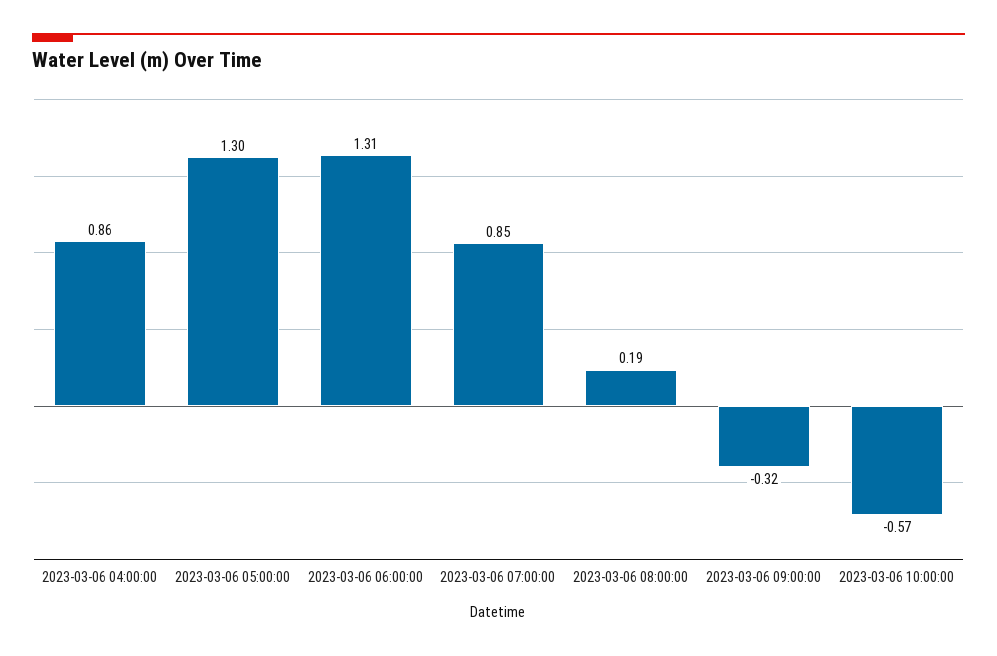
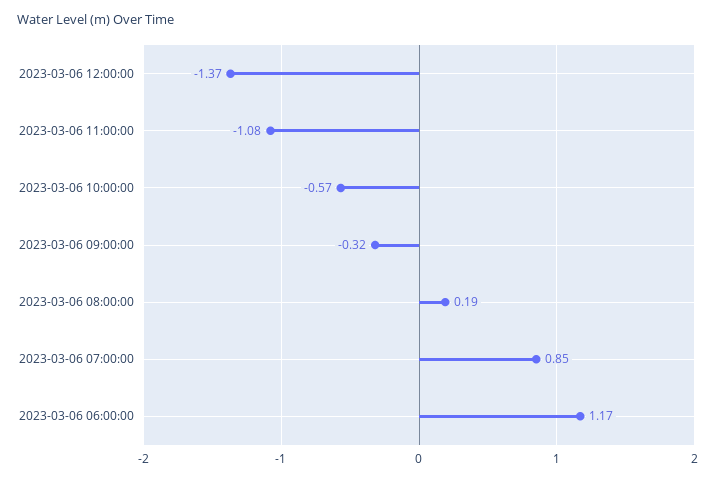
2023-03-06 04:00:00: 0.86 -> none
2023-03-06 05:00:00: 1.3 -> none
2023-03-06 06:00:00: 1.31 -> 1.17
2023-03-06 12:00:00: none -> -1.37
2023-03-06 11:00:00: none -> -1.08

